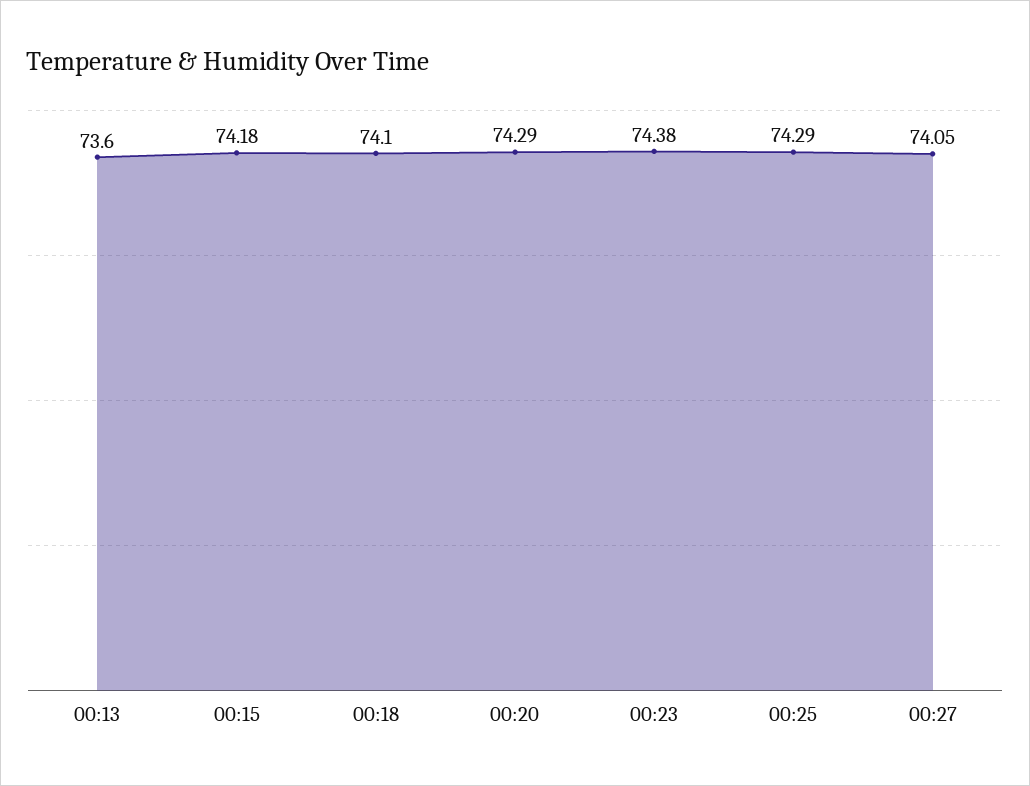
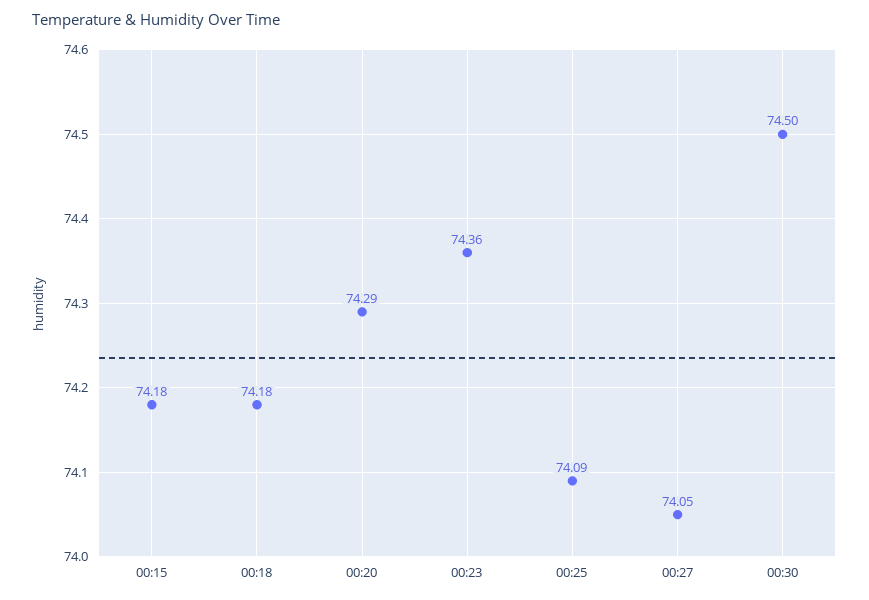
00:13: 73.6 -> none
00:18: 74.1 -> 74.18
00:23: 74.38 -> 74.36
00:25: 74.29 -> 74.09
00:30: none -> 74.5

